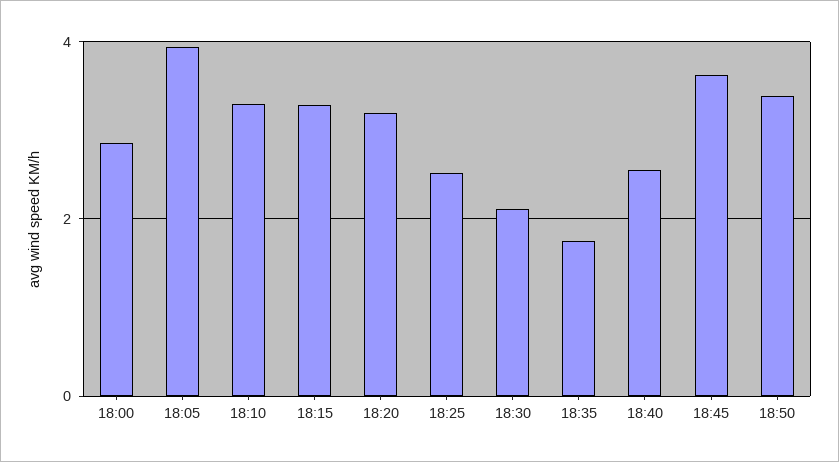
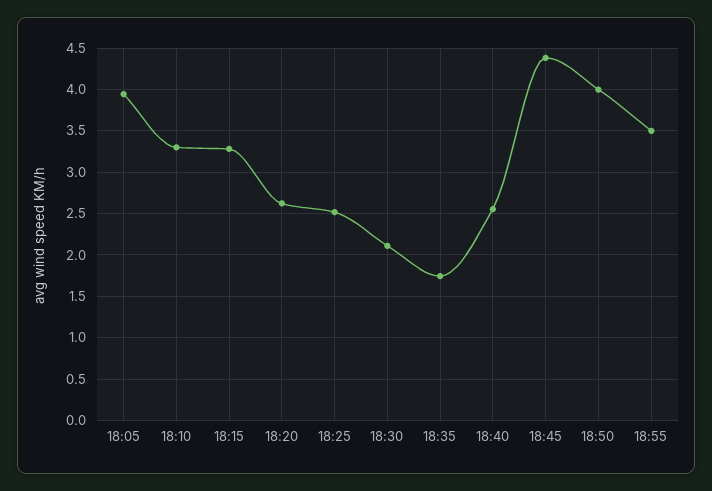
18:00: 2.8 -> none
18:20: 3.2 -> 2.6
18:45: 3.6 -> 4.4
18:50: 3.4 -> 4
18:55: none -> 3.5

